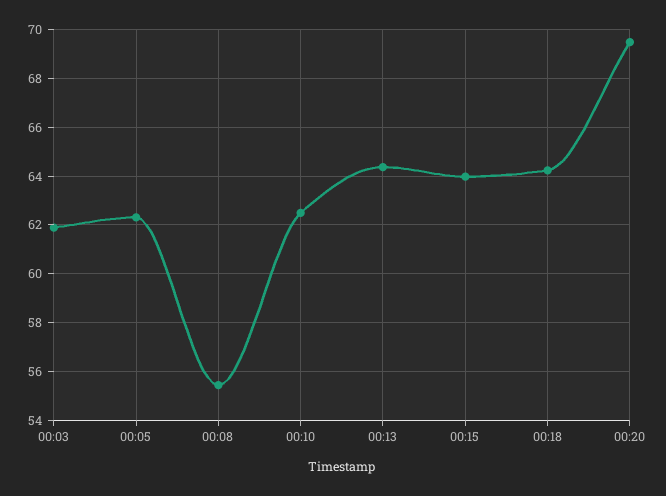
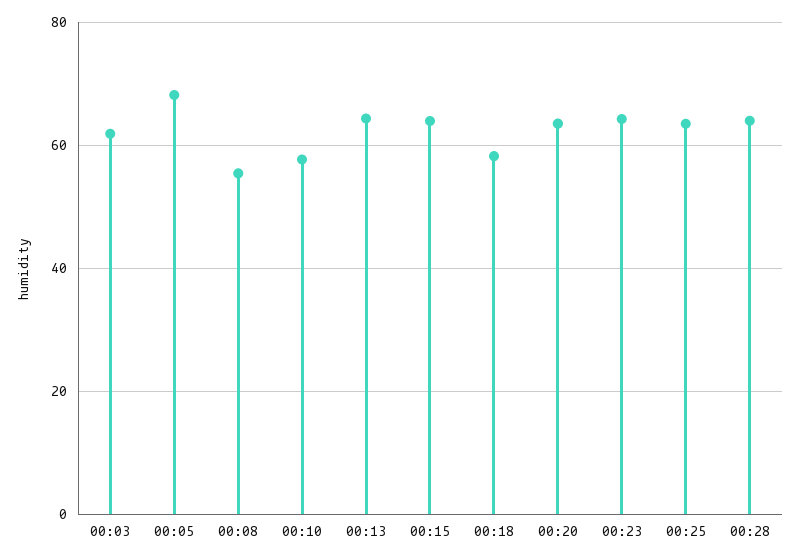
00:05: 62.25 -> 68
00:10: 62.5 -> 58
00:18: 64.25 -> 58
00:20: 69.5 -> 64
00:23: none -> 64
00:25: none -> 64
00:28: none -> 64

